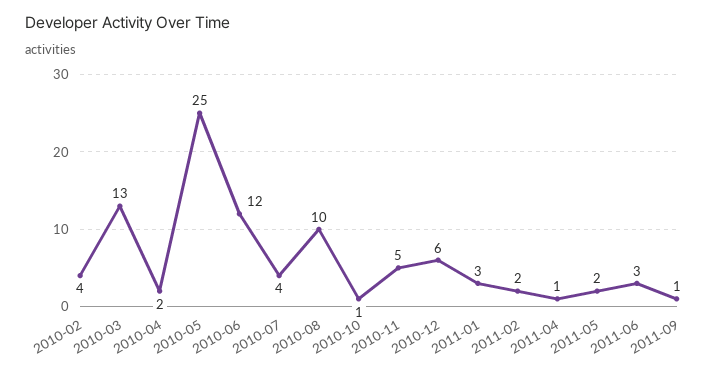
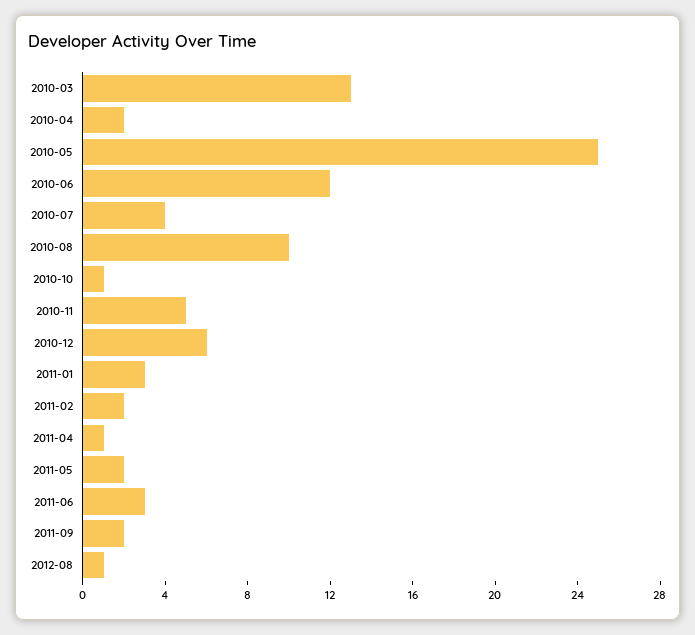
2010-02: 4 -> none
2011-09: 1 -> 2
2012-08: none -> 1

